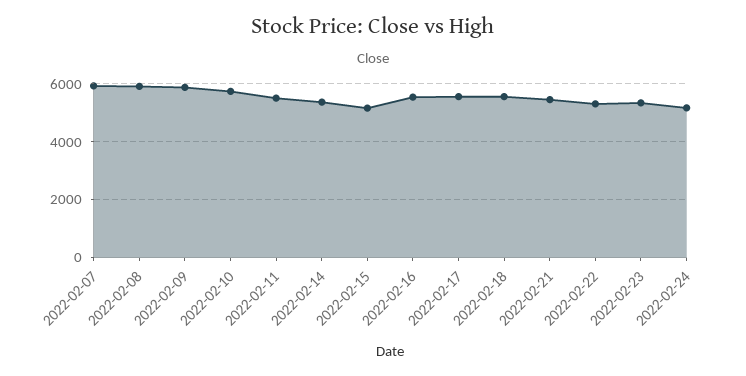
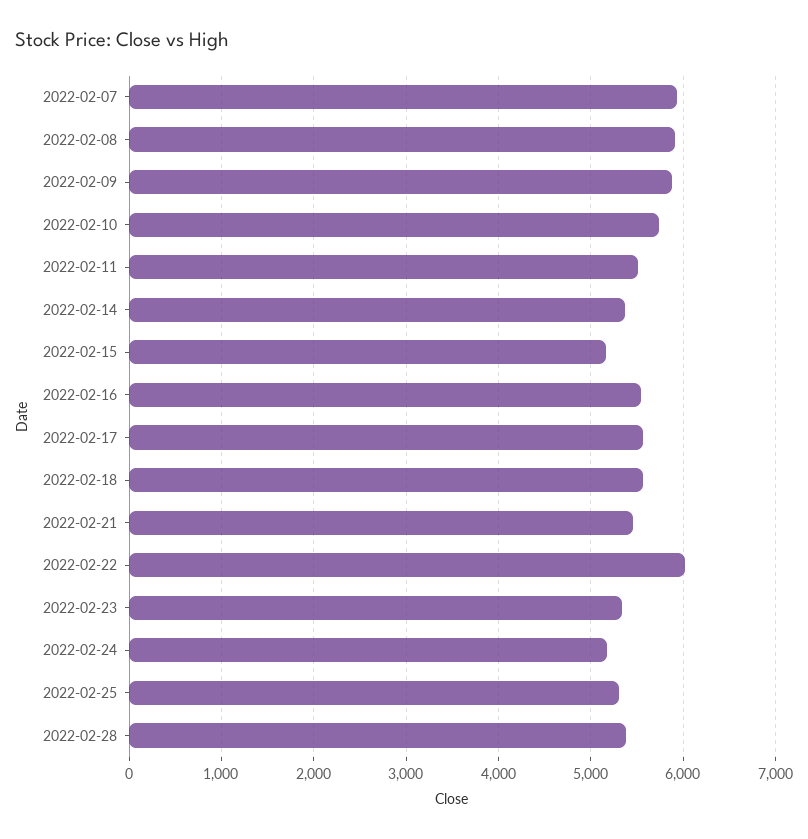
2022-02-22: 5250 -> 6000
2022-02-25: none -> 5300
2022-02-28: none -> 5400

